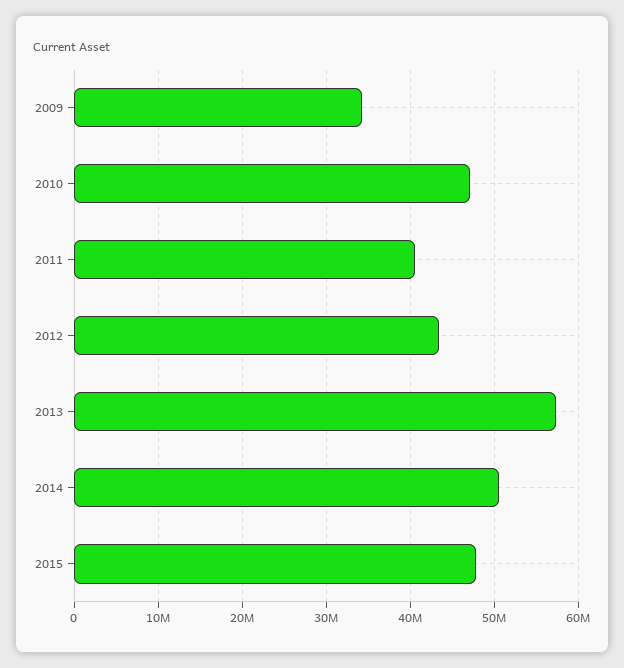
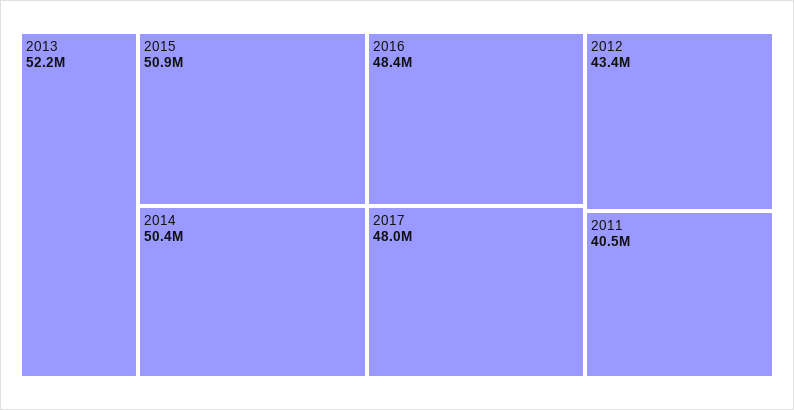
2009: 34000000 -> none
2010: 47000000 -> none
2013: 57000000 -> 52200000
2015: 48000000 -> 50900000
2016: none -> 48400000
2017: none -> 48000000

